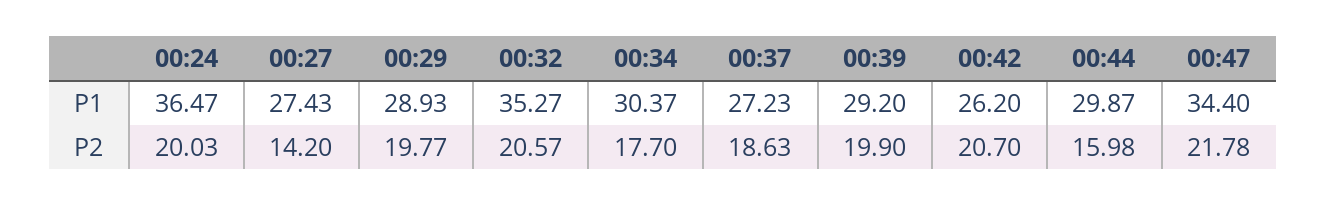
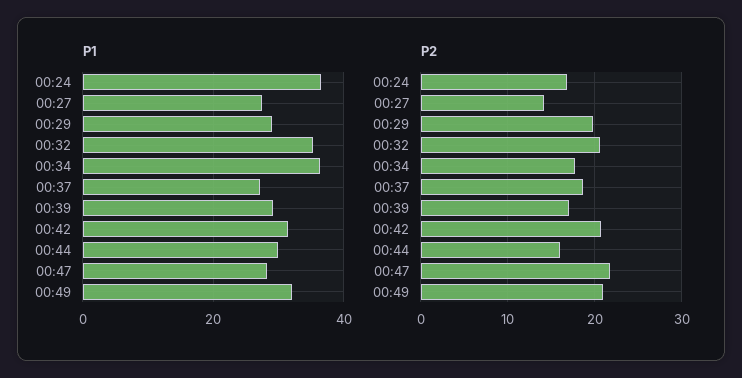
P1, 00:34: 30.37 -> 36
P1, 00:42: 26.2 -> 32
P1, 00:47: 34.4 -> 28
P2, 00:24: 20.03 -> 17
P2, 00:39: 19.9 -> 17
P1, 00:49: none -> 32
P2, 00:49: none -> 21

